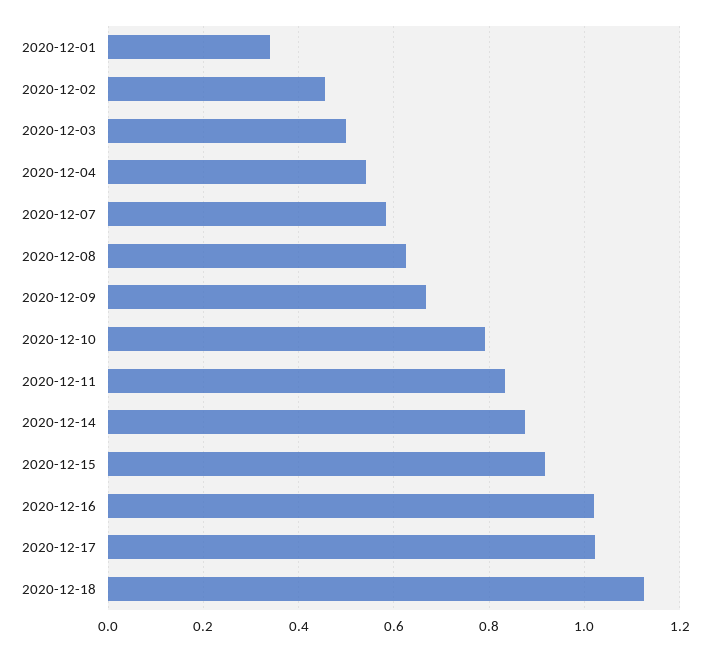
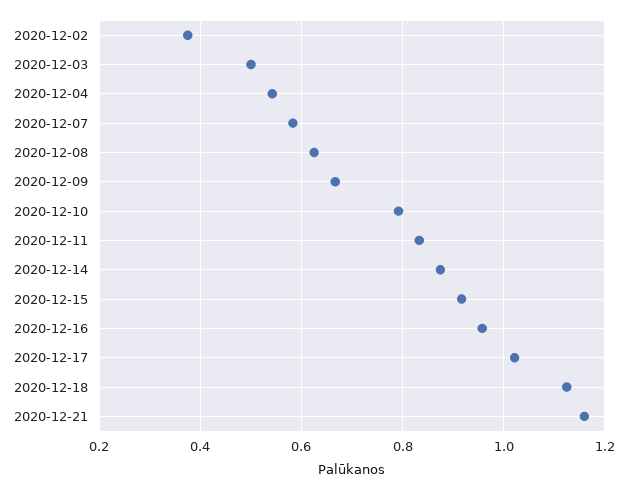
2020-12-01: 0.34 -> none
2020-12-02: 0.46 -> 0.38
2020-12-16: 1.02 -> 0.96
2020-12-21: none -> 1.16

